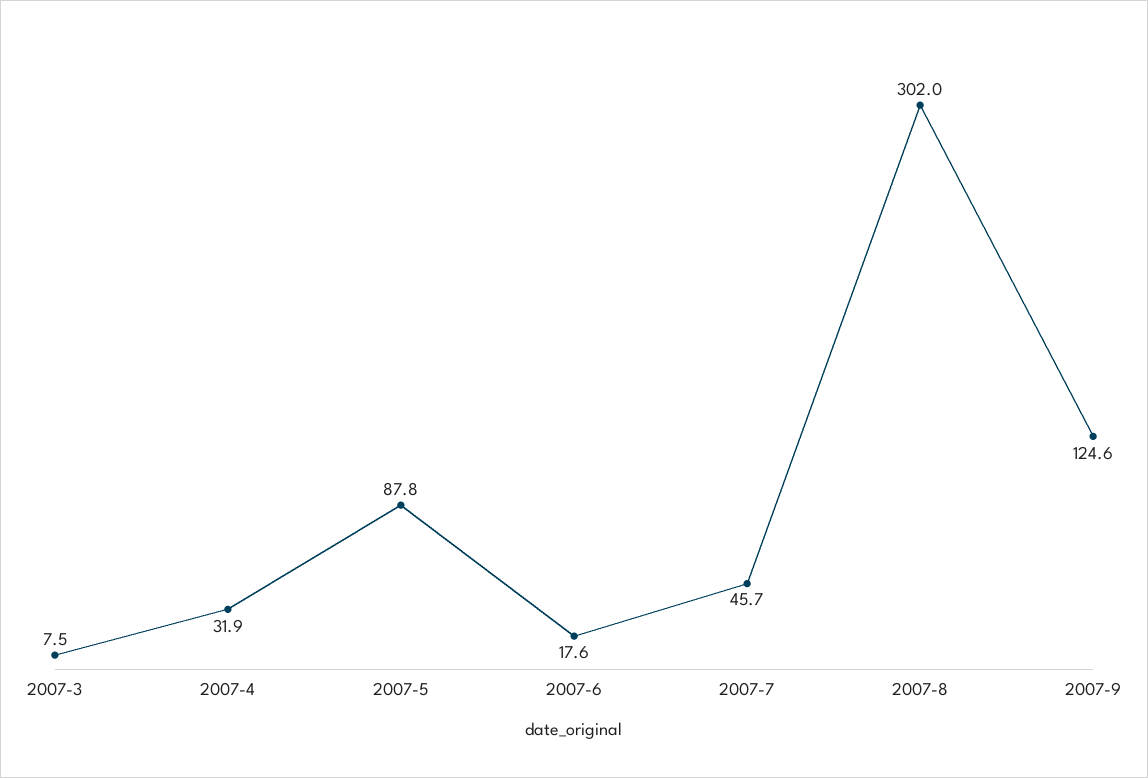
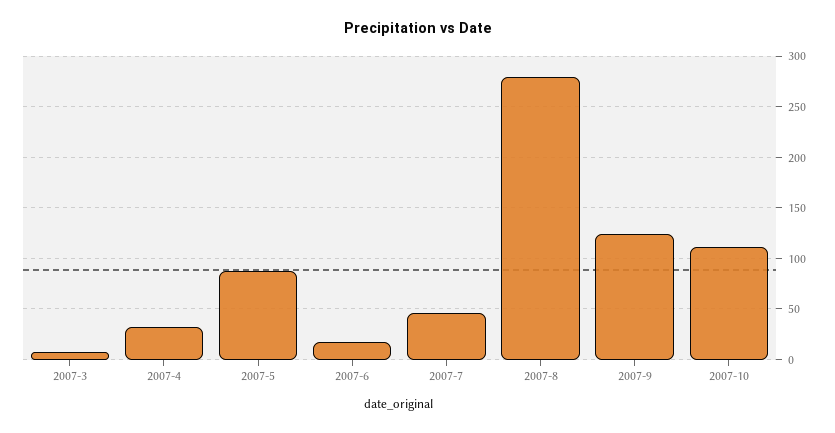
2007-8: 302 -> 280
2007-10: none -> 110

